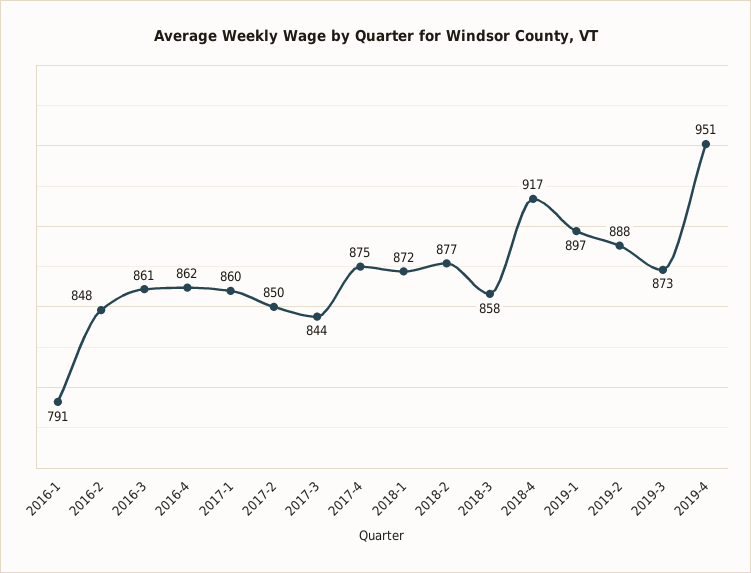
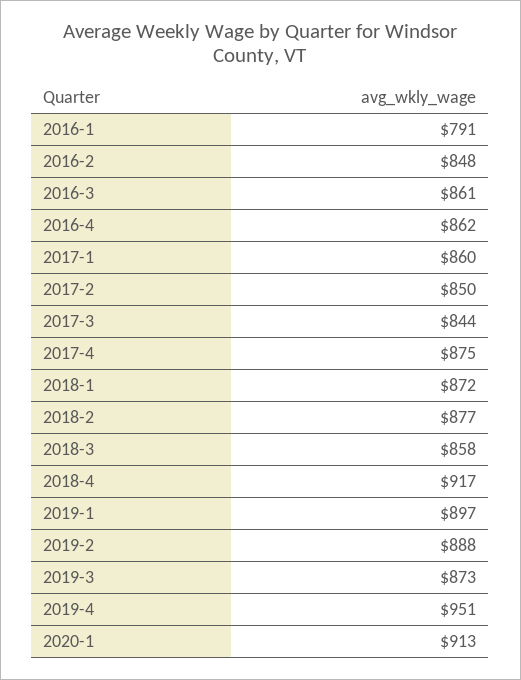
2020-1: none -> 913

